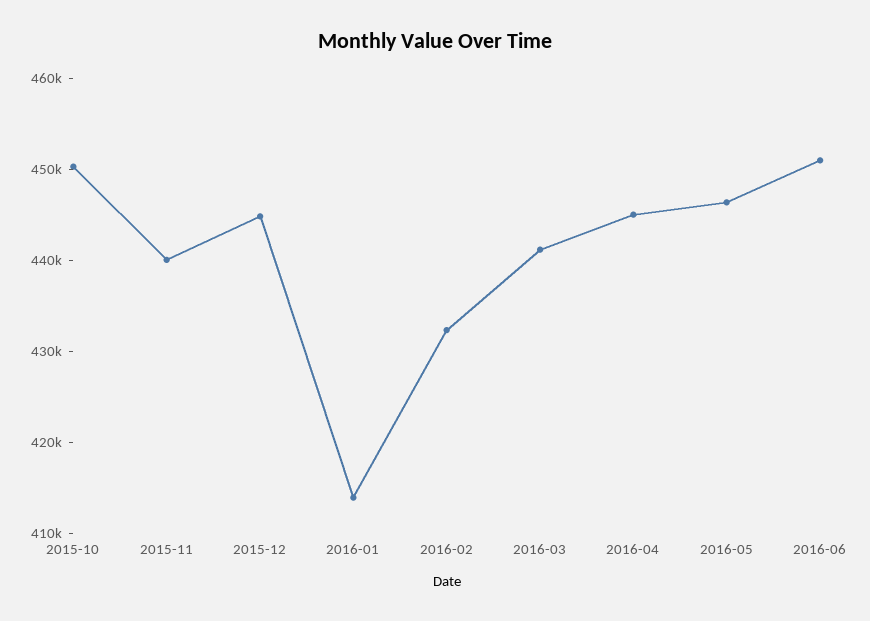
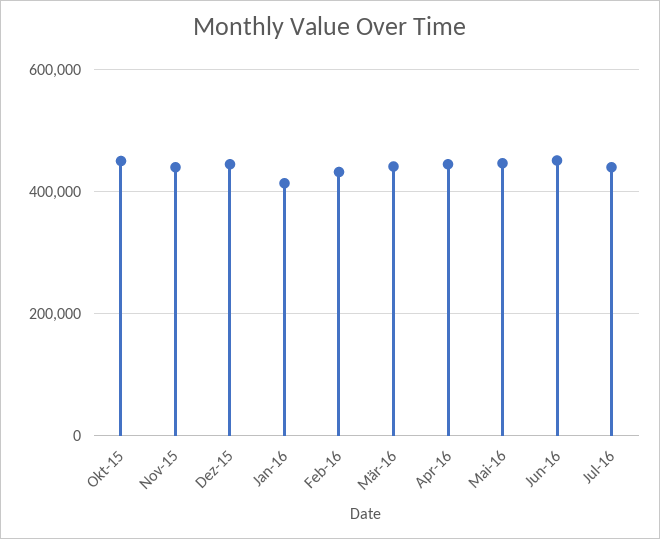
Jul-16: none -> 440000

